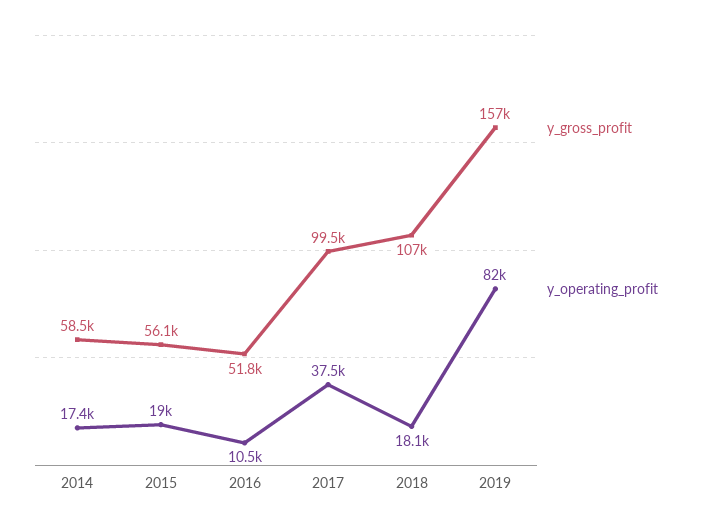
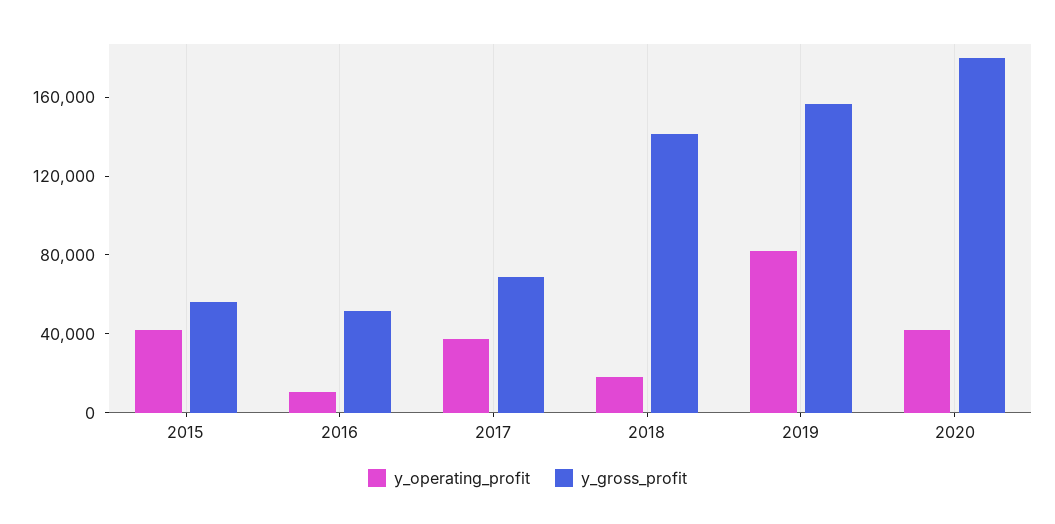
y_gross_profit, 2014: 58500 -> none
y_operating_profit, 2014: 17400 -> none
y_operating_profit, 2015: 19000 -> 40000
y_gross_profit, 2017: 99500 -> 70000
y_gross_profit, 2018: 107000 -> 140000
y_operating_profit, 2020: none -> 40000
y_gross_profit, 2020: none -> 180000

